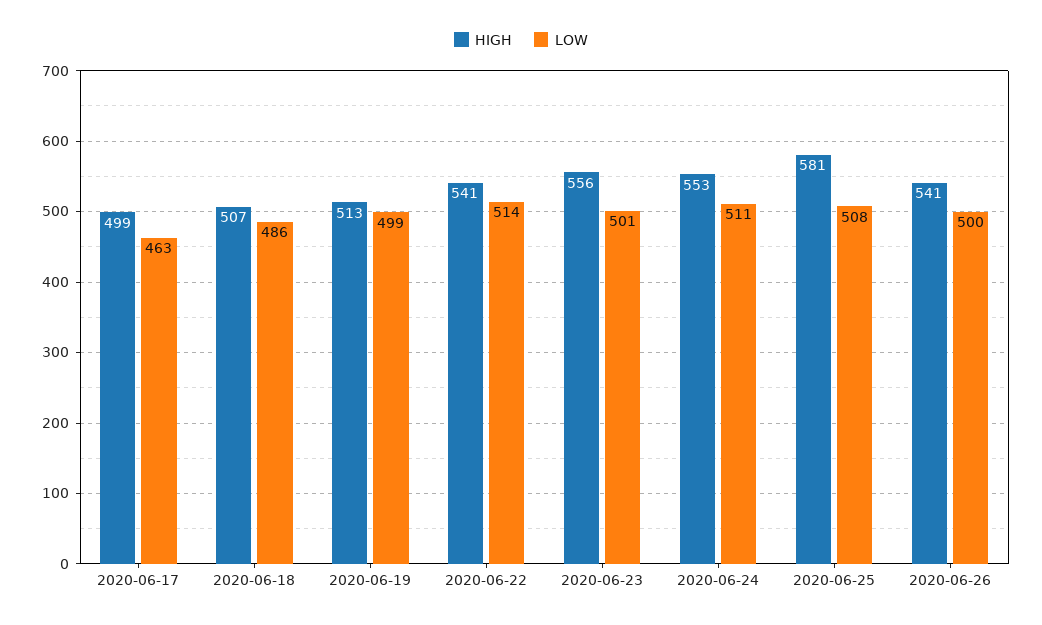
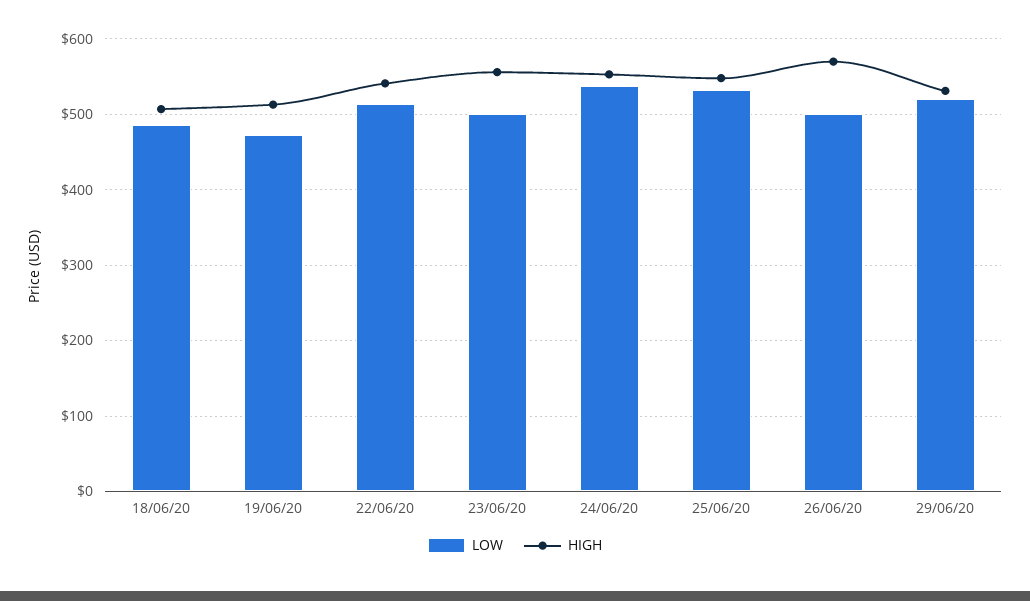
HIGH, 2020-06-17: 499 -> none
LOW, 2020-06-17: 463 -> none
LOW, 2020-06-19: 499 -> 470
LOW, 2020-06-24: 511 -> 540
HIGH, 2020-06-25: 581 -> 550
LOW, 2020-06-25: 508 -> 530
HIGH, 2020-06-26: 541 -> 570
LOW, 29/06/20: none -> 520
HIGH, 29/06/20: none -> 530

